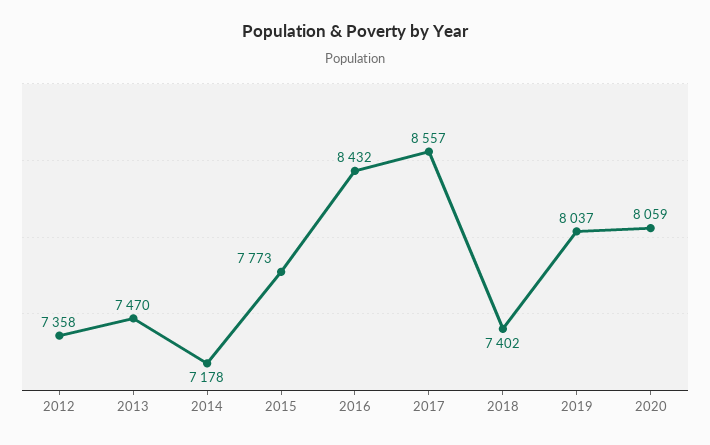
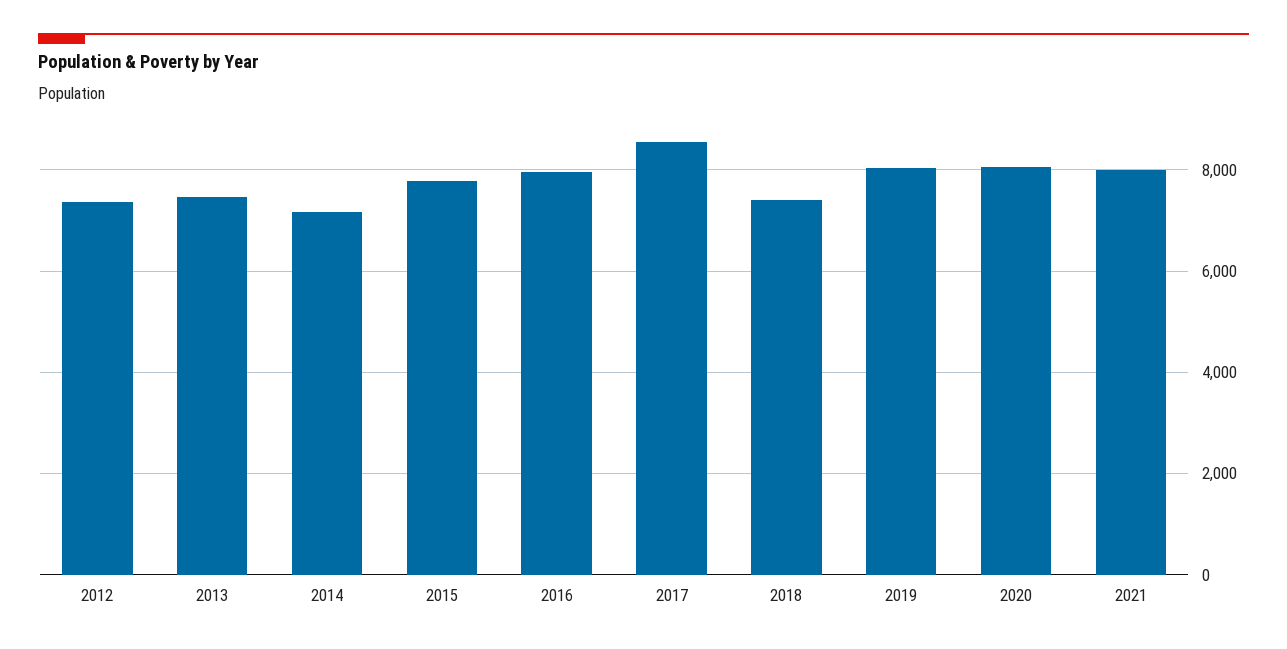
2016: 8432 -> 8000
2021: none -> 8000

